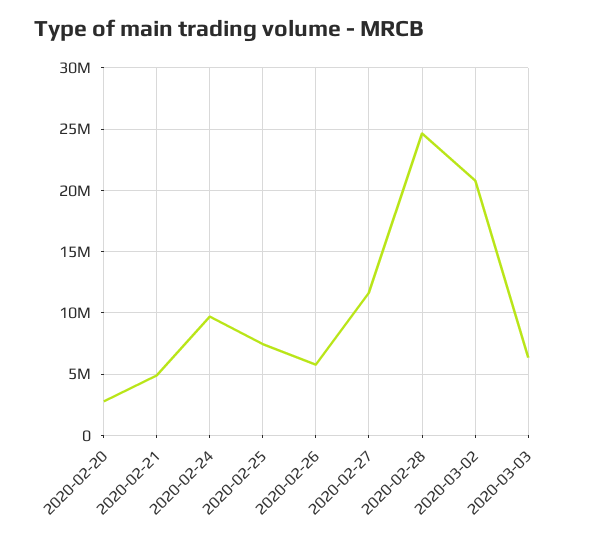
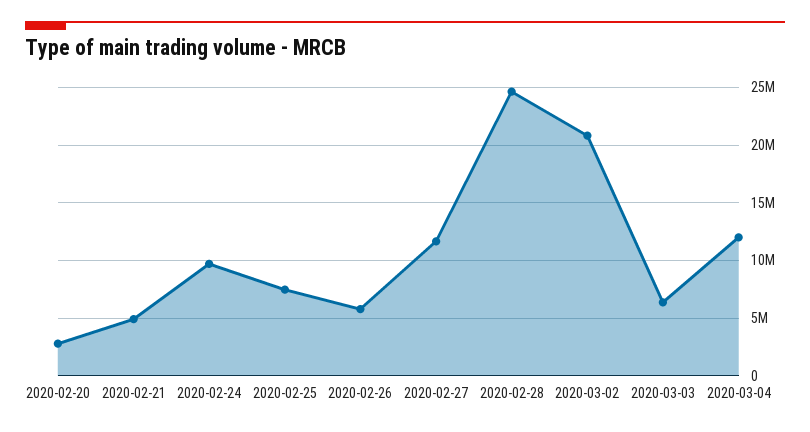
2020-03-04: none -> 12000000

